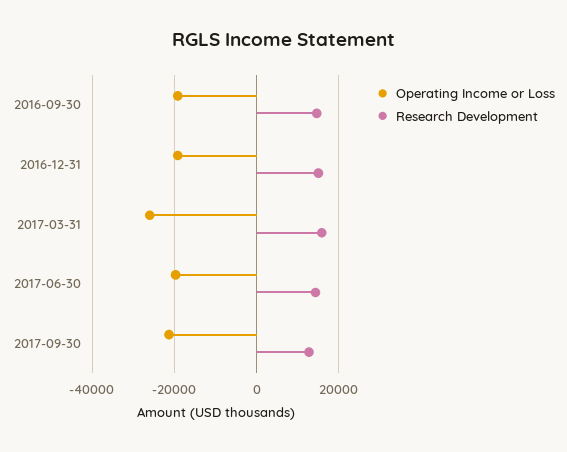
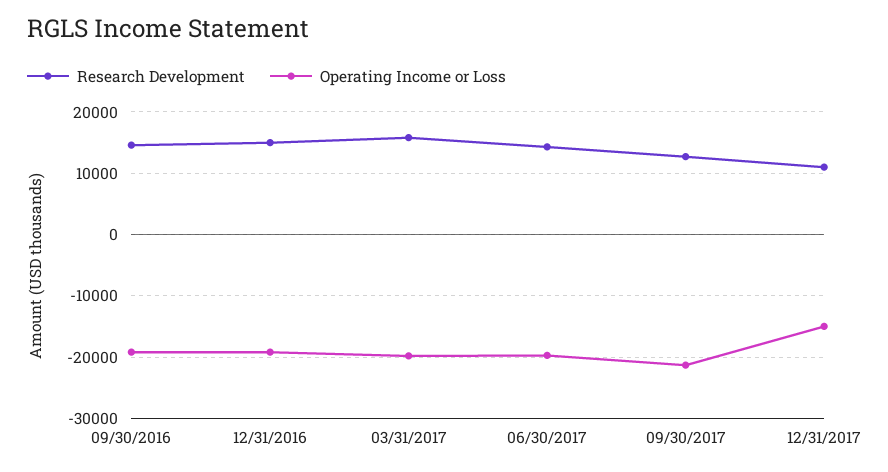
Operating Income or Loss, 2017-03-31: -26000 -> -20000
Research Development, 12/31/2017: none -> 11000
Operating Income or Loss, 12/31/2017: none -> -15000

